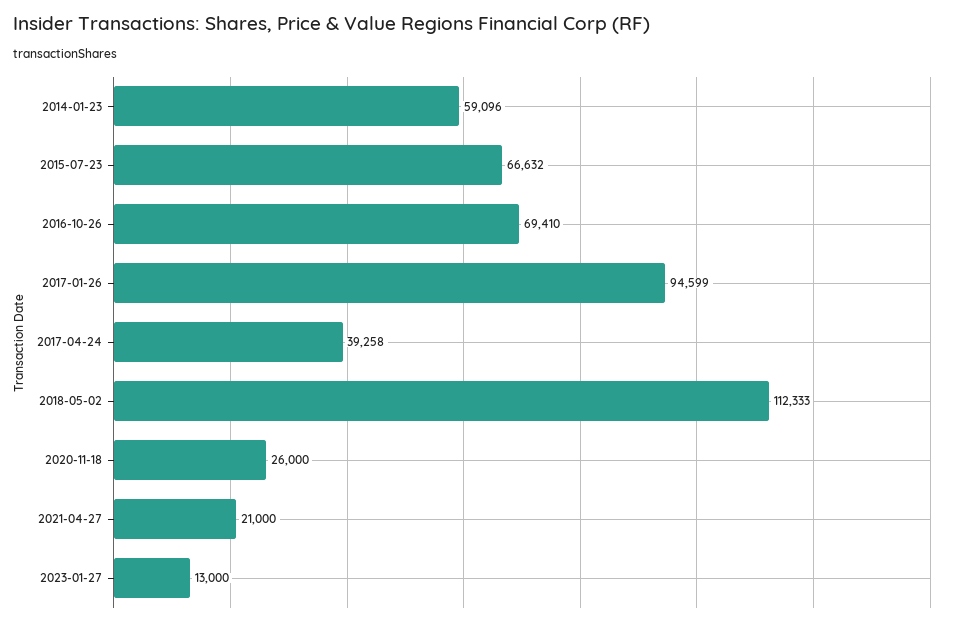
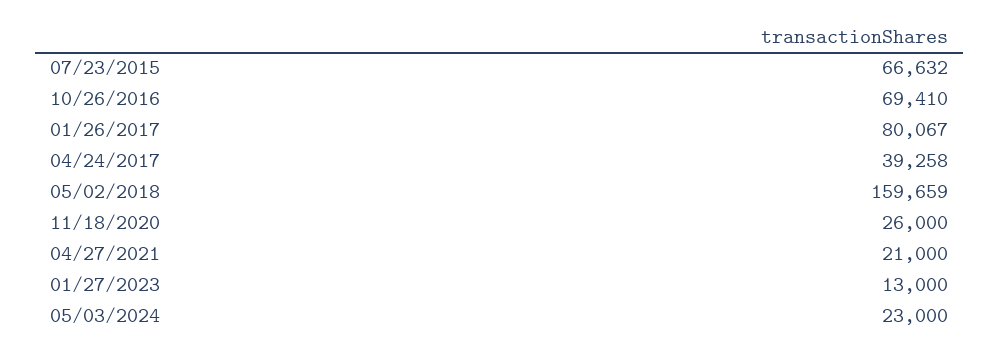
2014-01-23: 59096 -> none
2017-01-26: 94599 -> 80067
2018-05-02: 112333 -> 159659
05/03/2024: none -> 23000

